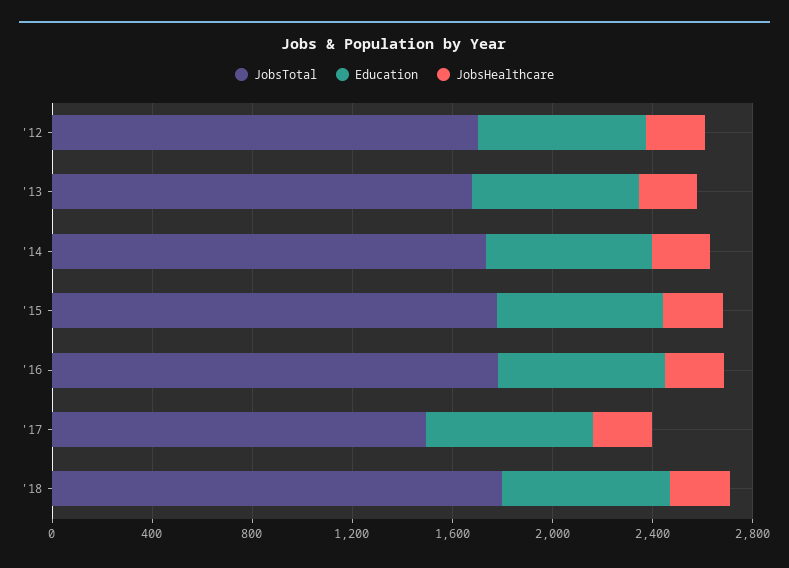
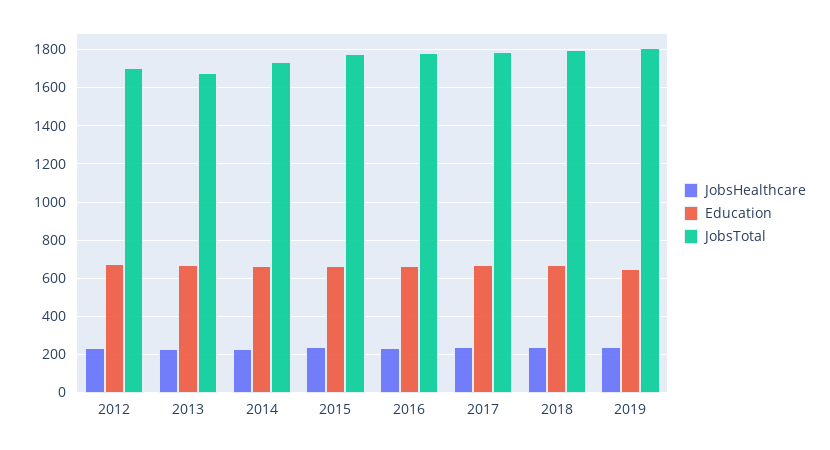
JobsTotal, '17: 1500 -> 1800
JobsHealthcare, 2019: none -> 250
Education, 2019: none -> 650
JobsTotal, 2019: none -> 1800

